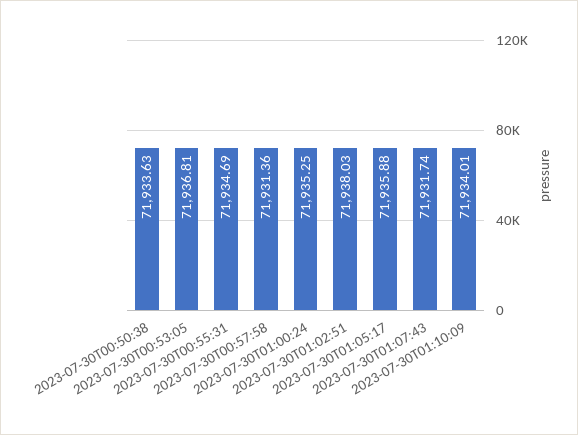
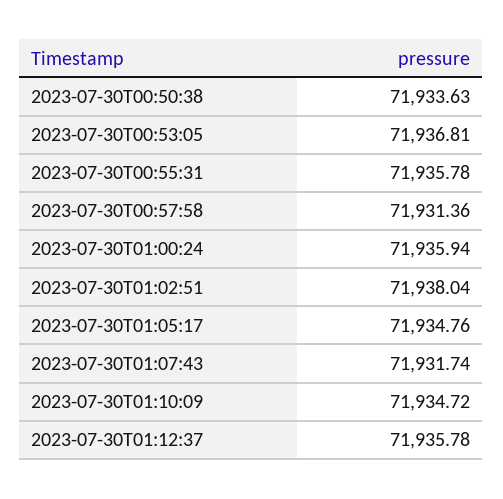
2023-07-30T00:55:31: 71934.69 -> 71935.78
2023-07-30T01:00:24: 71935.25 -> 71935.94
2023-07-30T01:02:51: 71938.03 -> 71938.04
2023-07-30T01:05:17: 71935.88 -> 71934.76
2023-07-30T01:10:09: 71934.01 -> 71934.72
2023-07-30T01:12:37: none -> 71935.78

